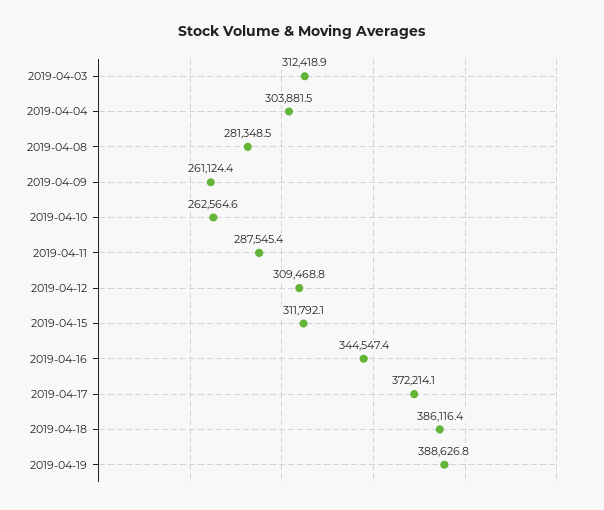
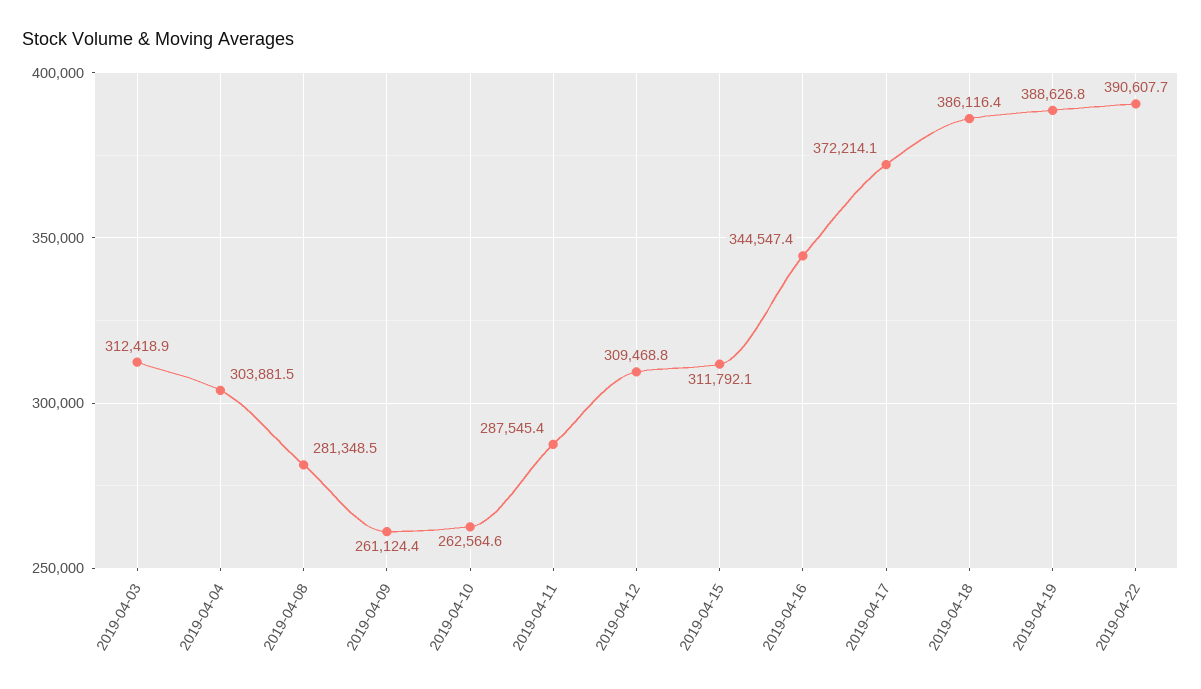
2019-04-22: none -> 390607.7

